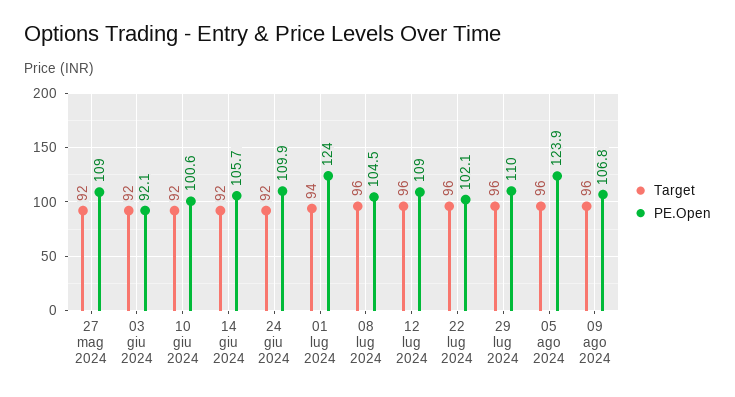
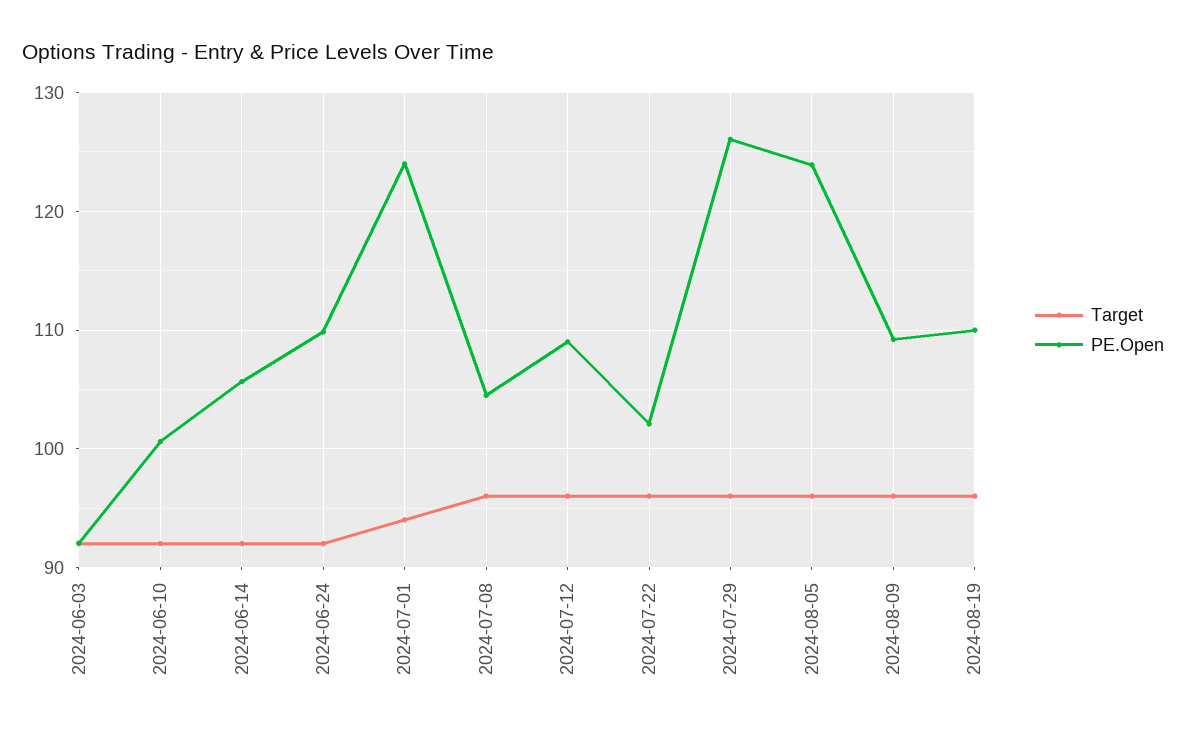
Target, 27 mag 2024: 92 -> none
PE.Open, 27 mag 2024: 109 -> none
PE.Open, 29 lug 2024: 110 -> 126
PE.Open, 09 ago 2024: 106.8 -> 109
Target, 2024-08-19: none -> 96
PE.Open, 2024-08-19: none -> 110

